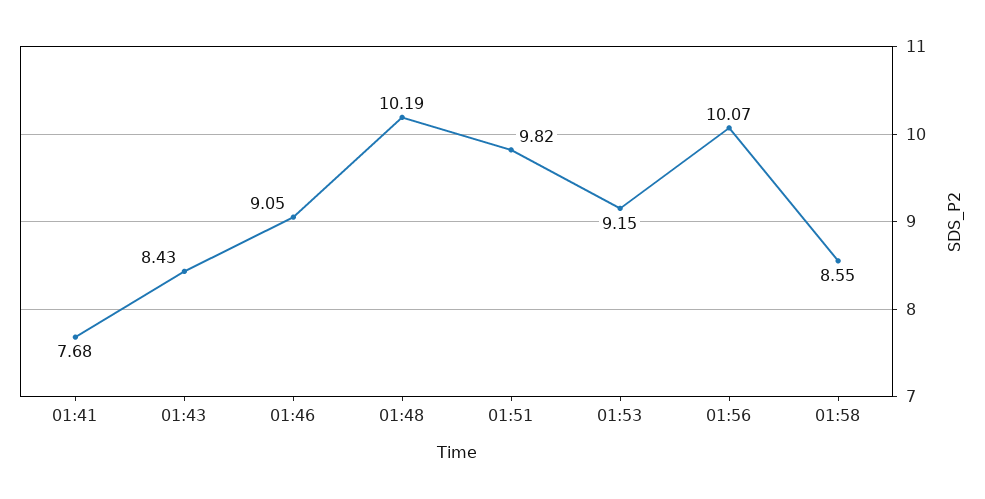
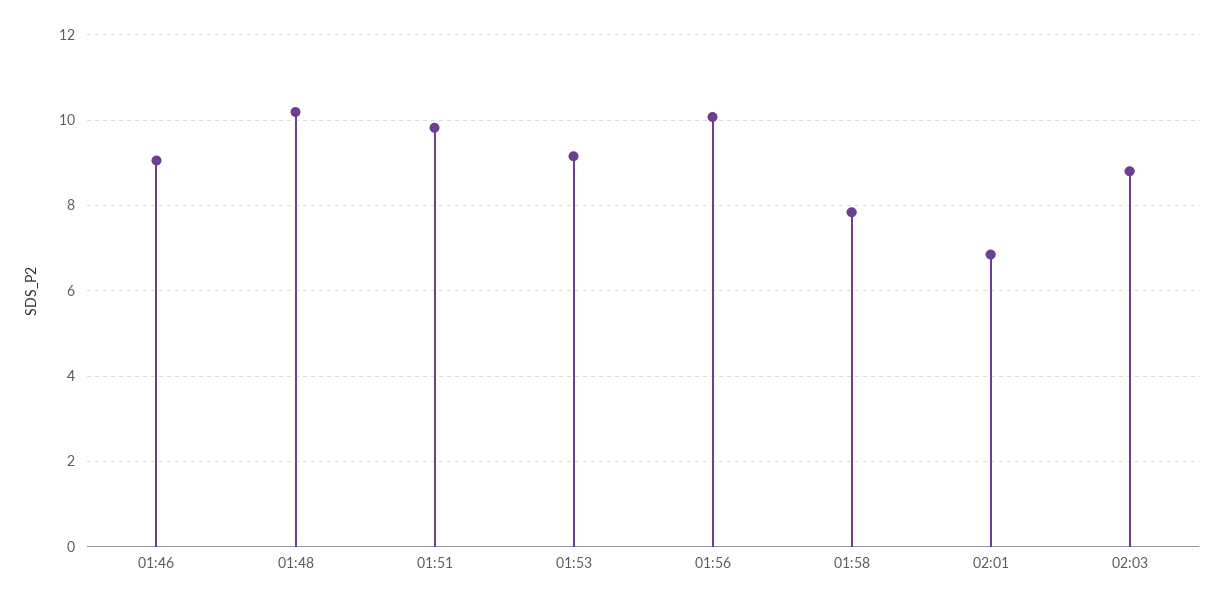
01:41: 7.68 -> none
01:43: 8.43 -> none
01:58: 8.55 -> 7.8
02:01: none -> 6.8
02:03: none -> 8.8

